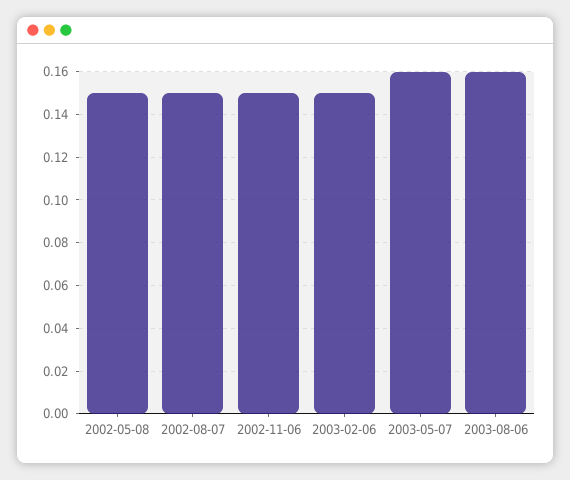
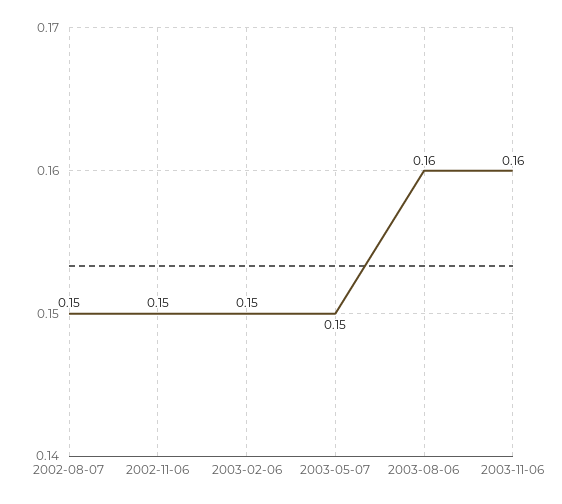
2002-05-08: 0.15 -> none
2003-05-07: 0.16 -> 0.15
2003-11-06: none -> 0.16

